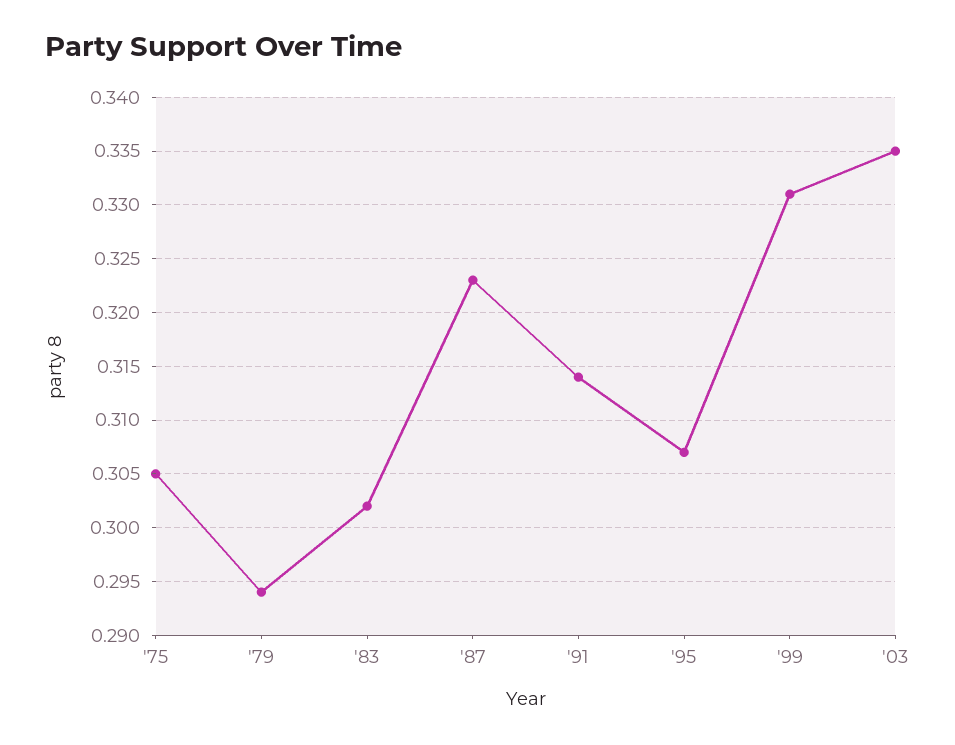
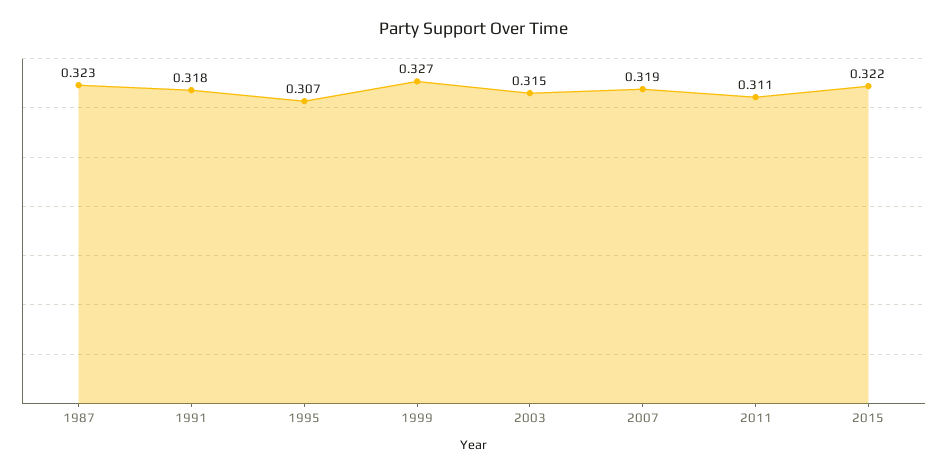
'75: 0.305 -> none
'79: 0.294 -> none
'83: 0.302 -> none
'91: 0.314 -> 0.318
'99: 0.331 -> 0.327
'03: 0.335 -> 0.315
2007: none -> 0.319
2011: none -> 0.311
2015: none -> 0.322

